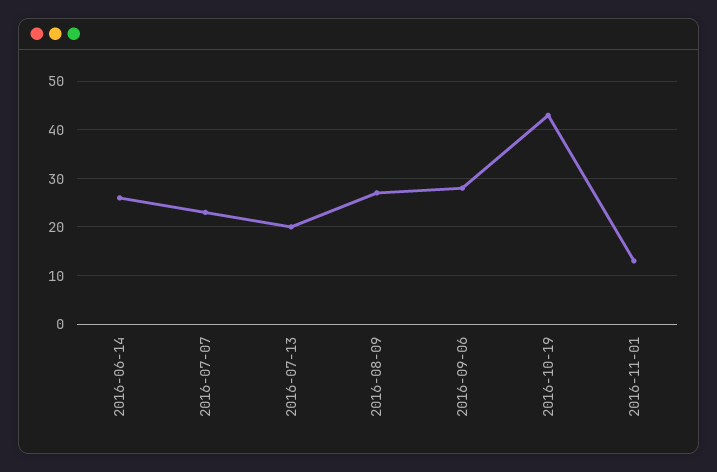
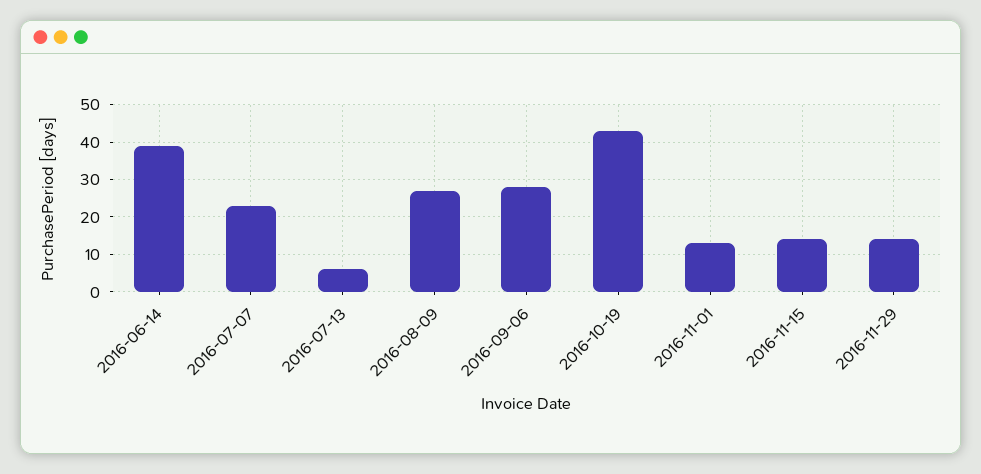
2016-06-14: 25 -> 40
2016-07-13: 20 -> 5
2016-11-15: none -> 15
2016-11-29: none -> 15

